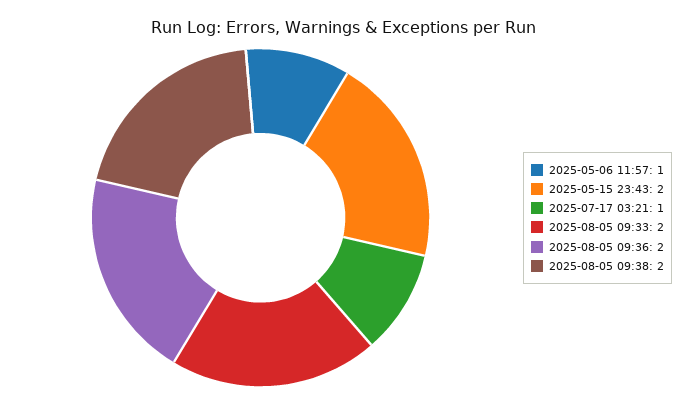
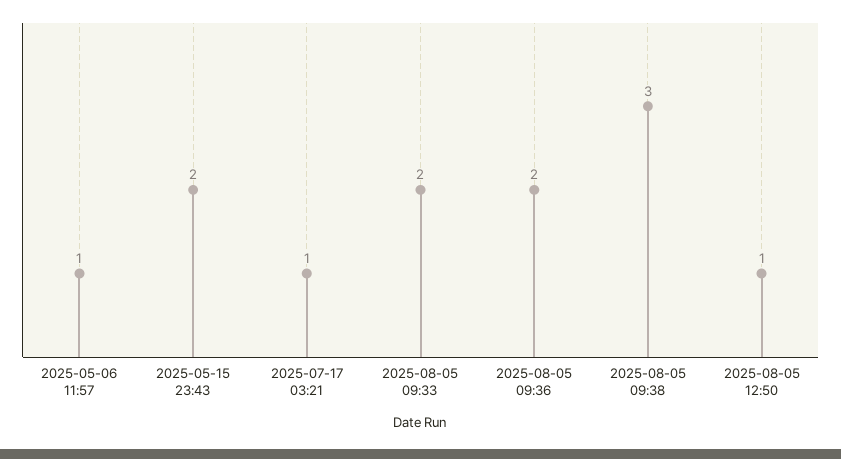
2025-08-05 09:38: 2 -> 3
2025-08-05 12:50: none -> 1

